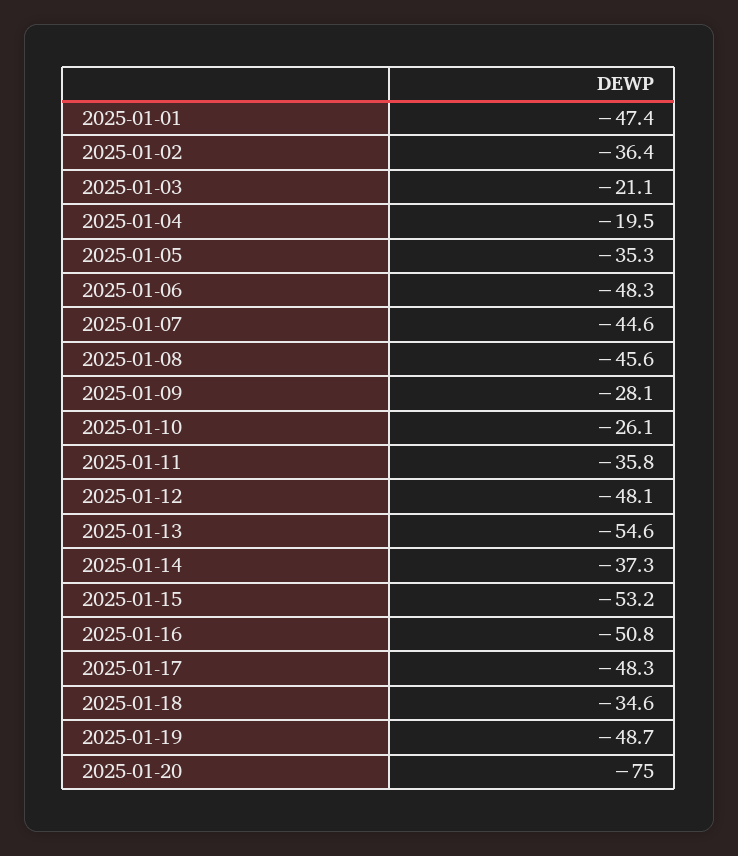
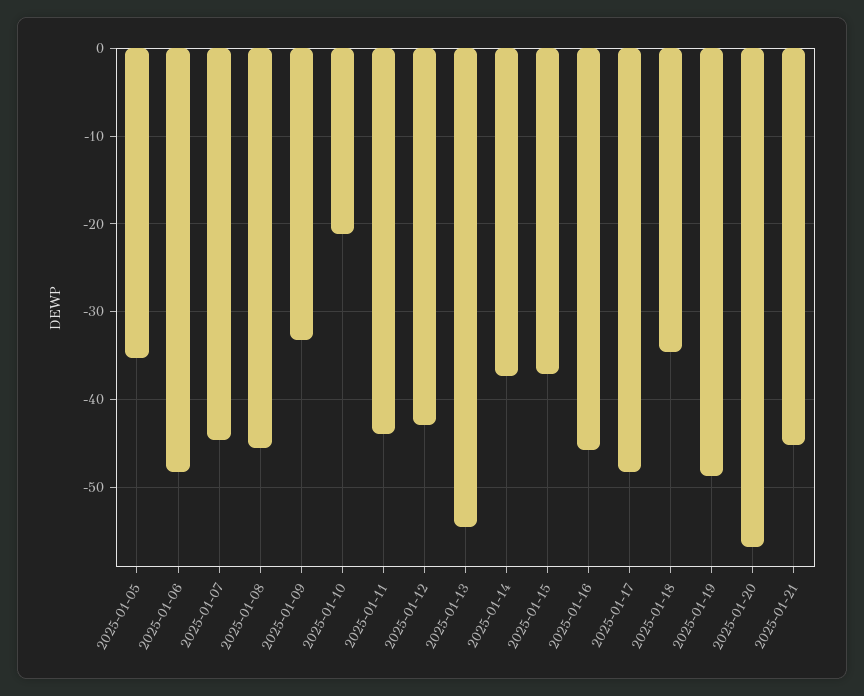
2025-01-01: -47.4 -> none
2025-01-02: -36.4 -> none
2025-01-03: -21.1 -> none
2025-01-04: -19.5 -> none
2025-01-09: -28.1 -> -33
2025-01-10: -26.1 -> -21
2025-01-11: -35.8 -> -44
2025-01-12: -48.1 -> -43
2025-01-15: -53.2 -> -37
2025-01-16: -50.8 -> -46
2025-01-20: -75 -> -57
2025-01-21: none -> -45

